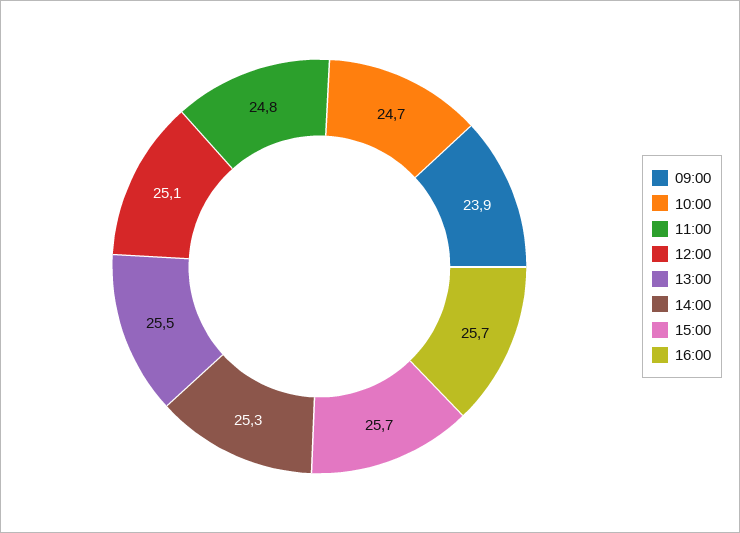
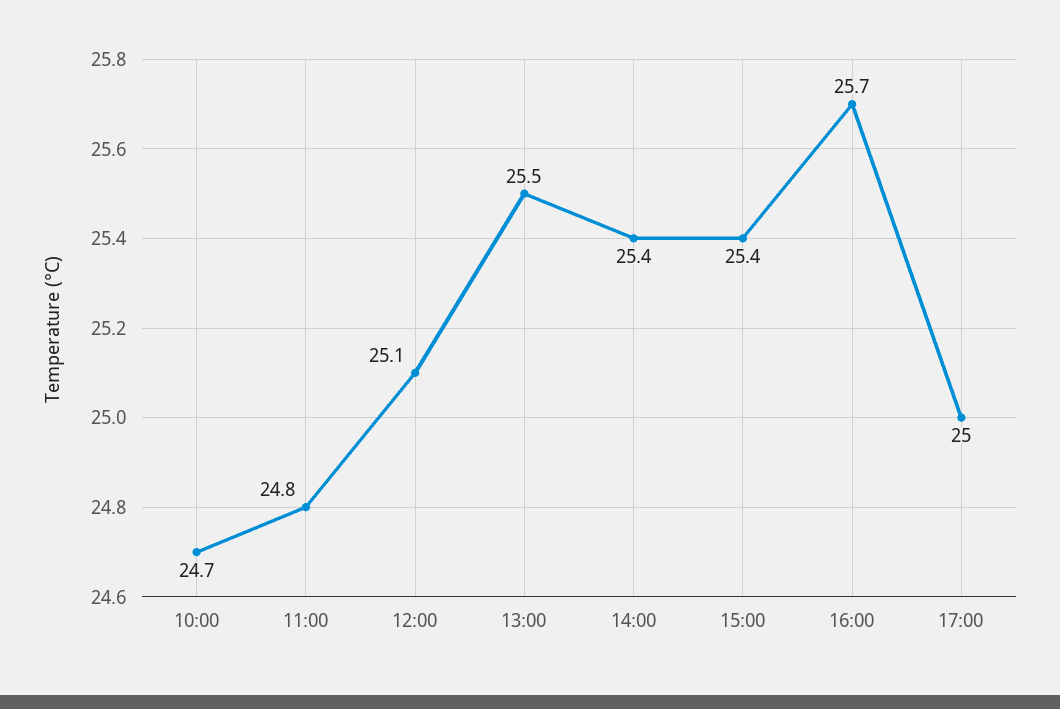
09:00: 23.9 -> none
14:00: 25.3 -> 25.4
15:00: 25.7 -> 25.4
17:00: none -> 25

